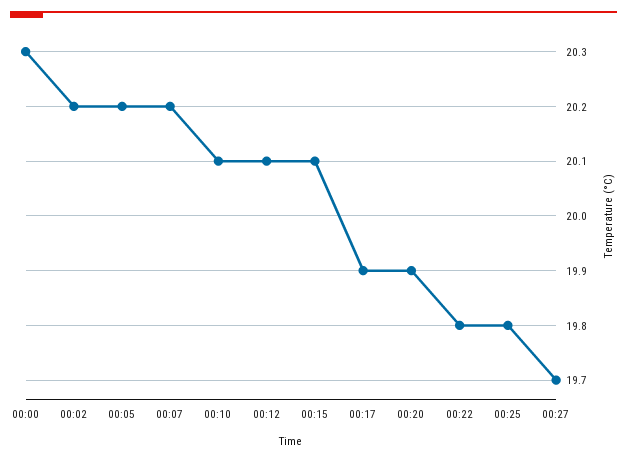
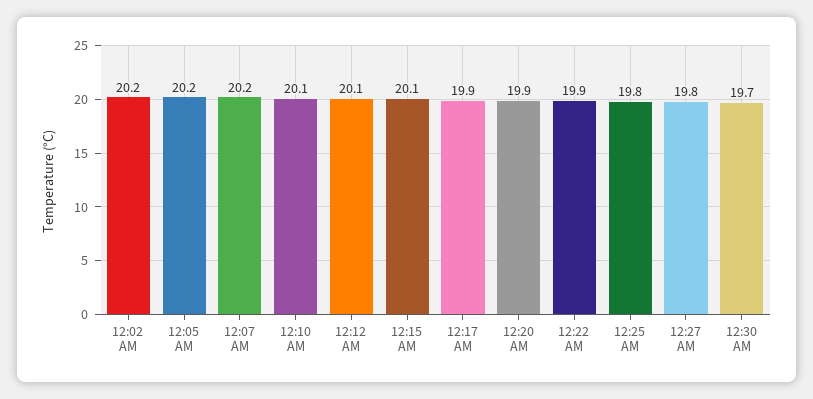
00:00: 20.3 -> none
00:22: 19.8 -> 19.9
00:27: 19.7 -> 19.8
12:30 AM: none -> 19.7

